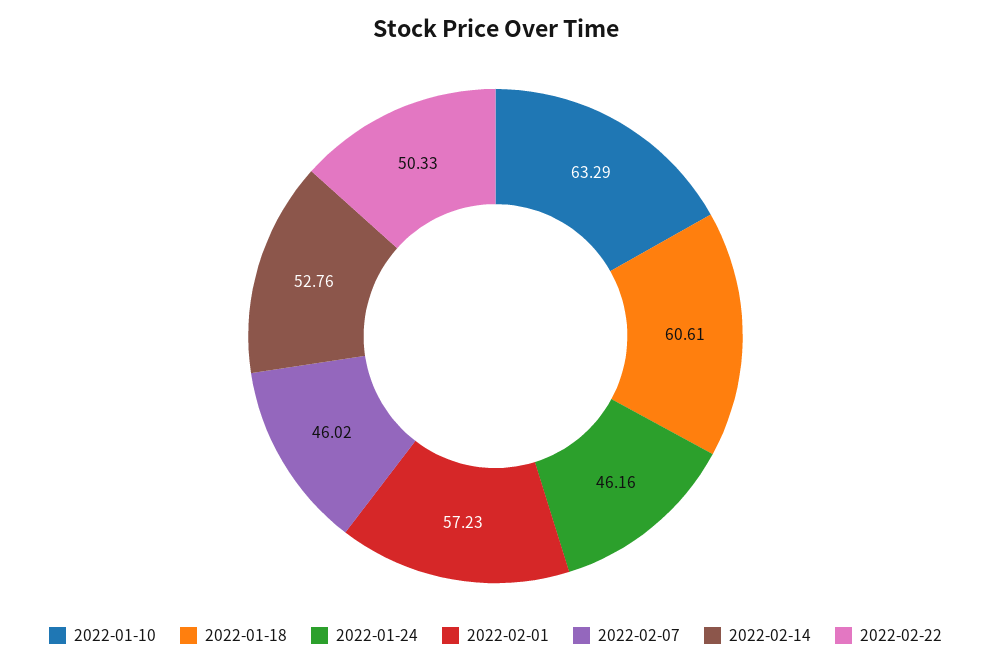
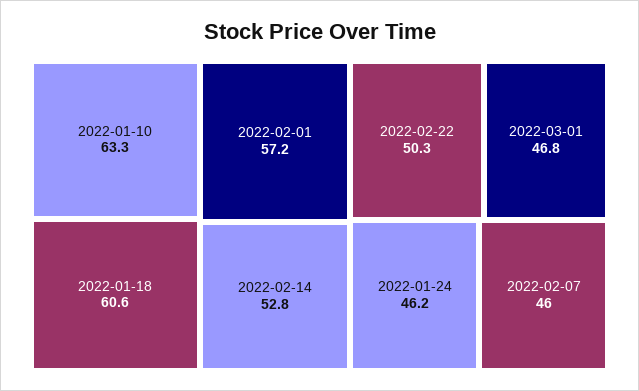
2022-03-01: none -> 46.8

